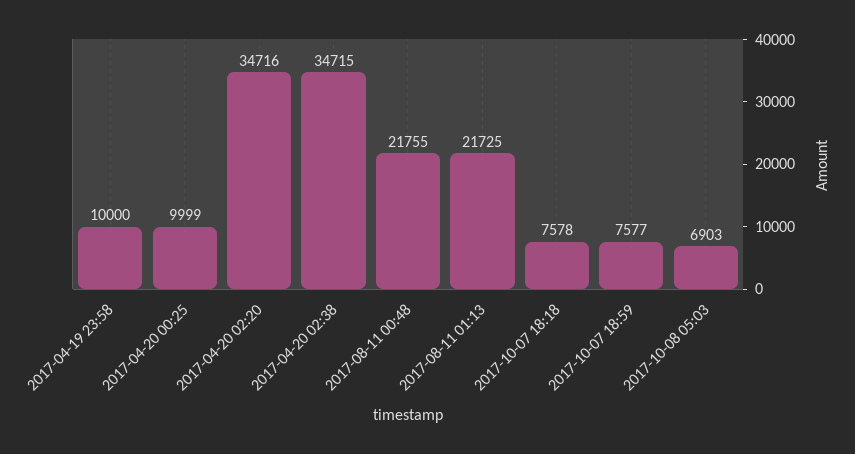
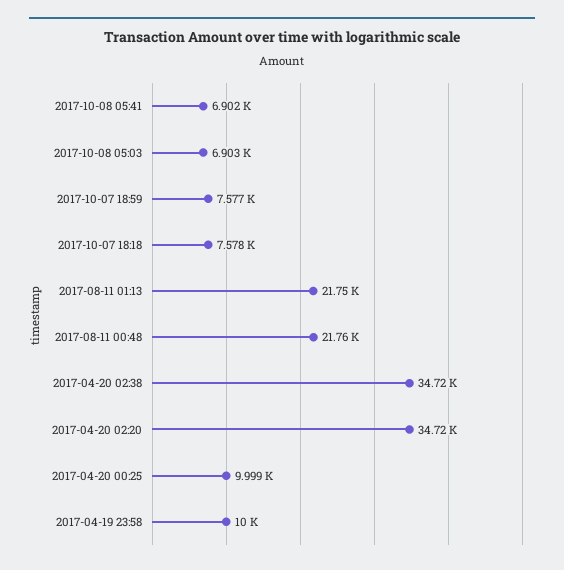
2017-08-11 01:13: 21725 -> 21750
2017-10-08 05:41: none -> 6902

